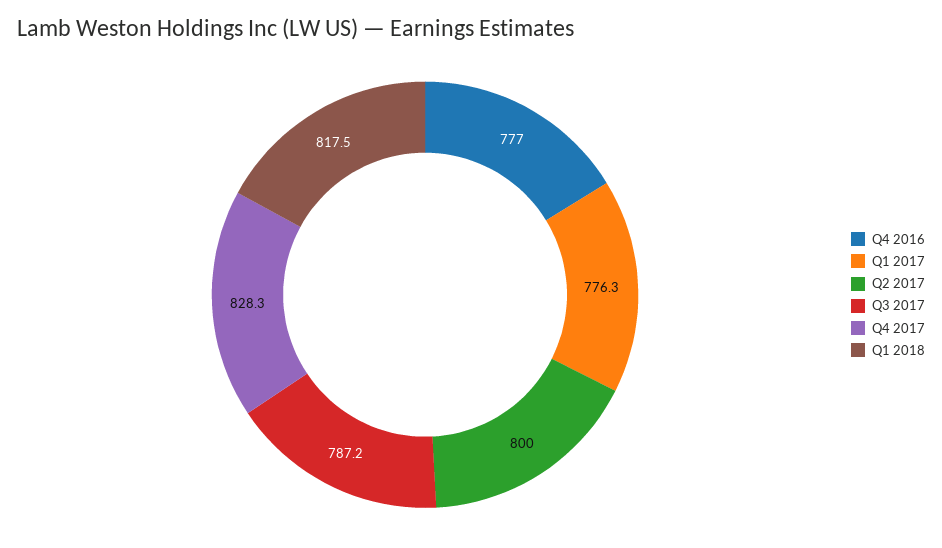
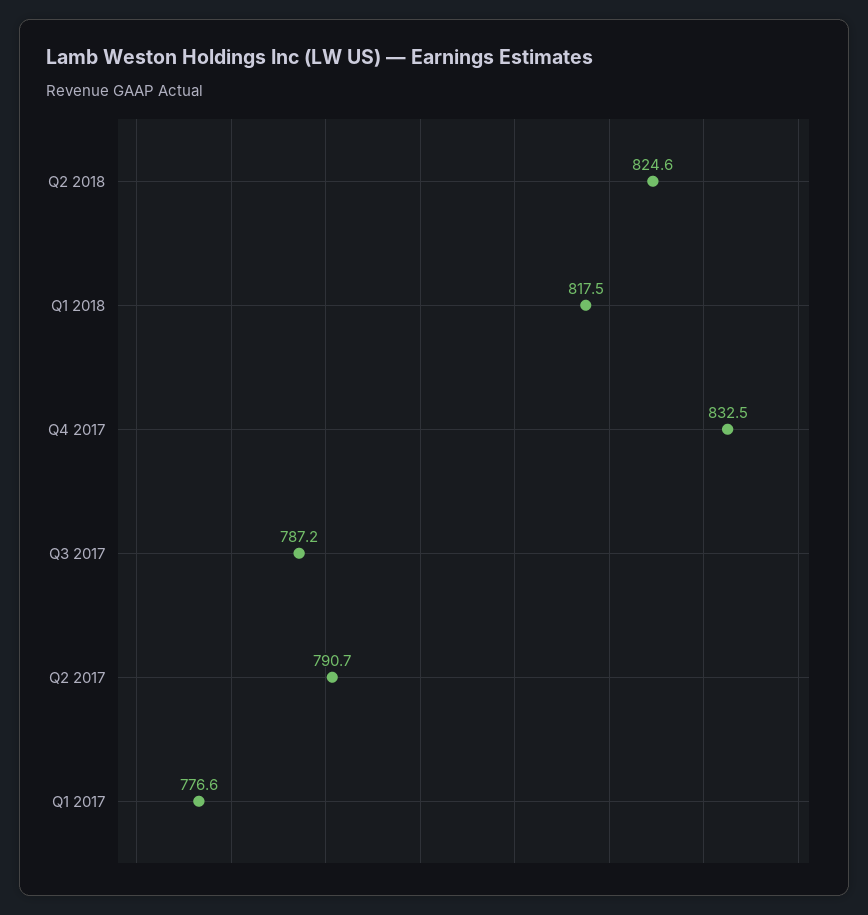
Q4 2016: 777 -> none
Q1 2017: 776.3 -> 776.6
Q2 2017: 800 -> 790.7
Q4 2017: 828.3 -> 832.5
Q2 2018: none -> 824.6

